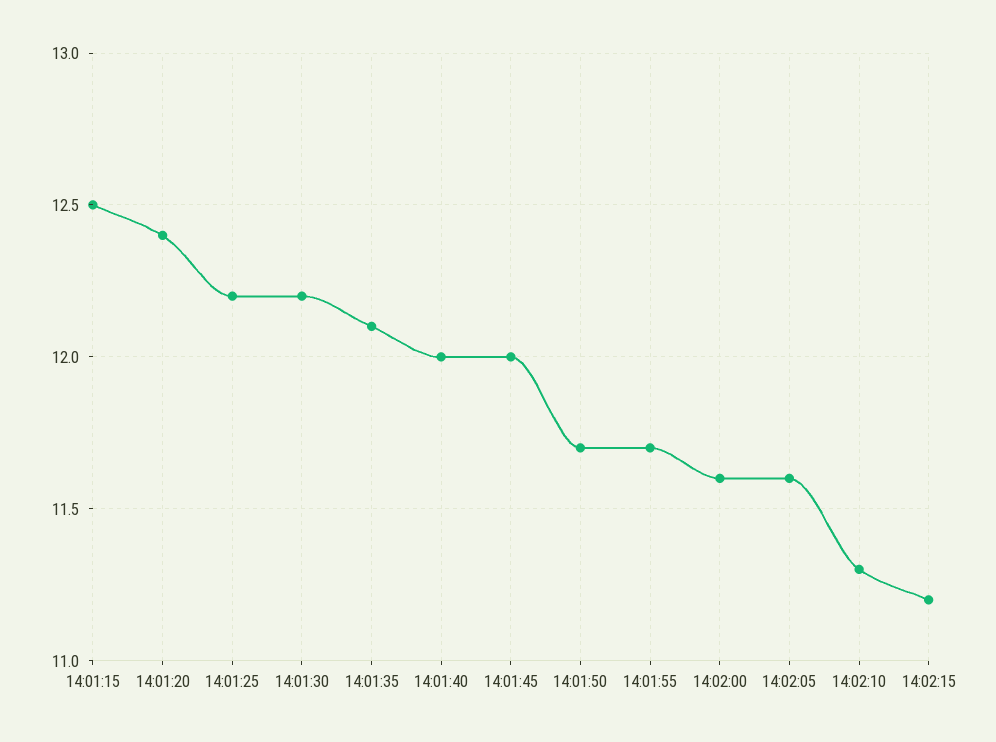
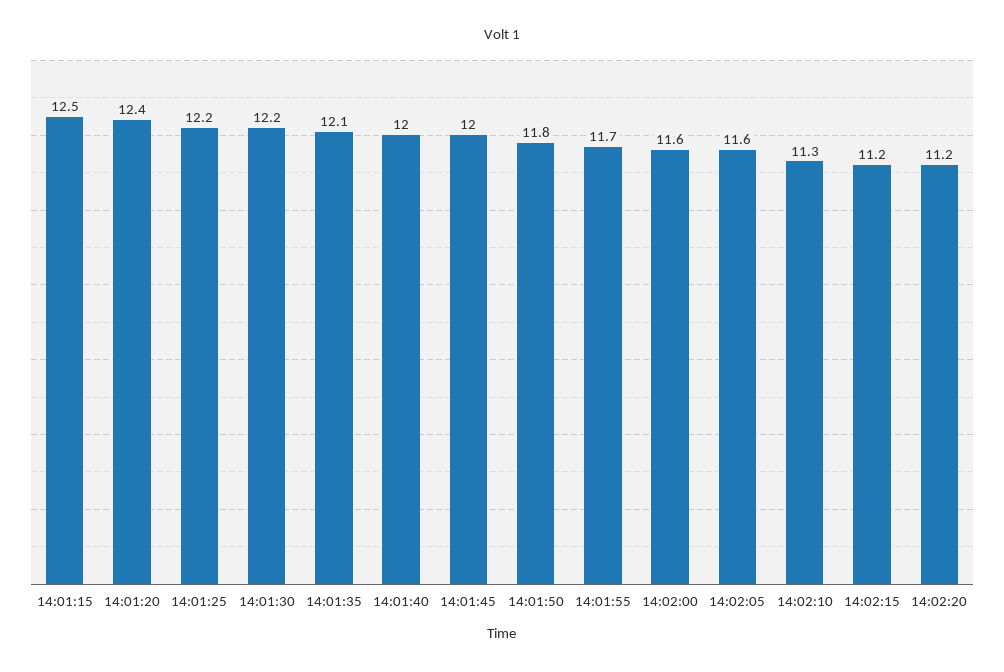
14:01:50: 11.7 -> 11.8
14:02:20: none -> 11.2

